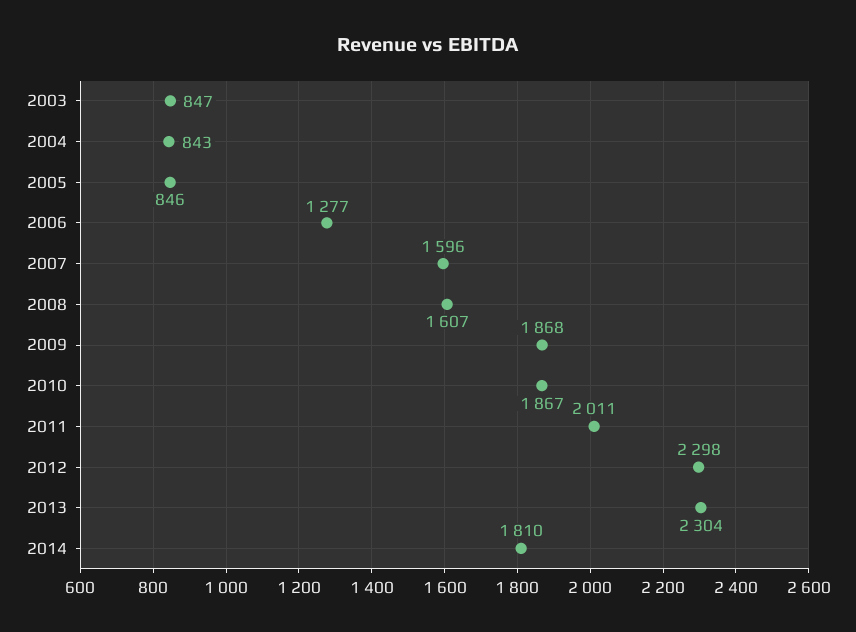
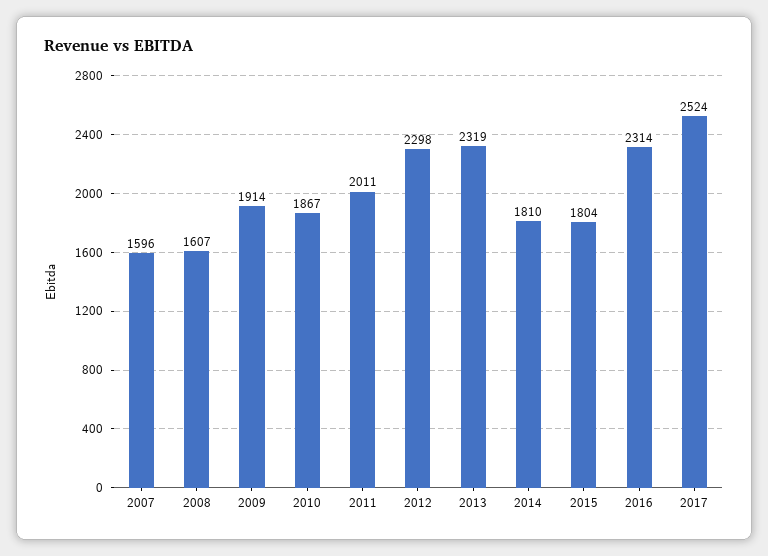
2003: 847 -> none
2004: 843 -> none
2005: 846 -> none
2006: 1277 -> none
2009: 1868 -> 1914
2013: 2304 -> 2319
2015: none -> 1804
2016: none -> 2314
2017: none -> 2524

